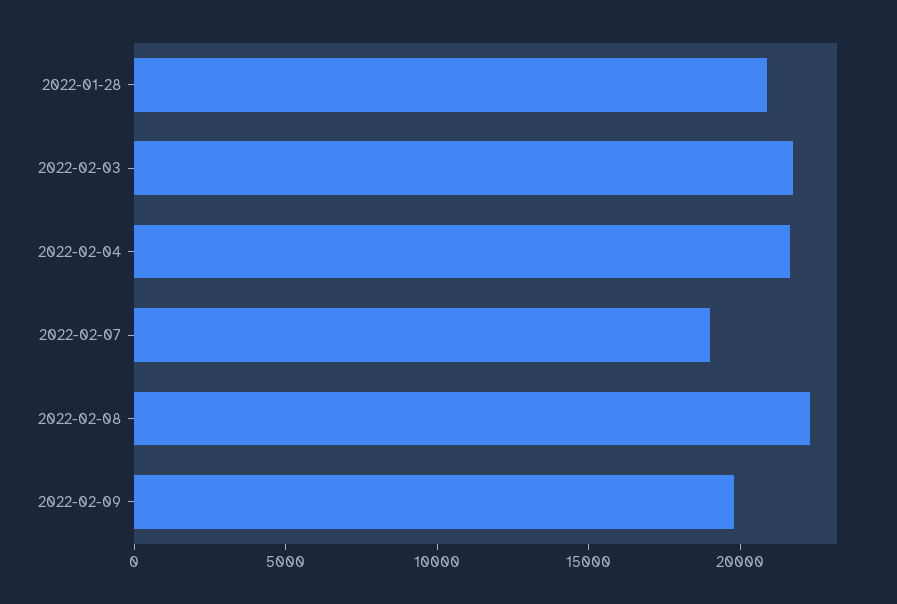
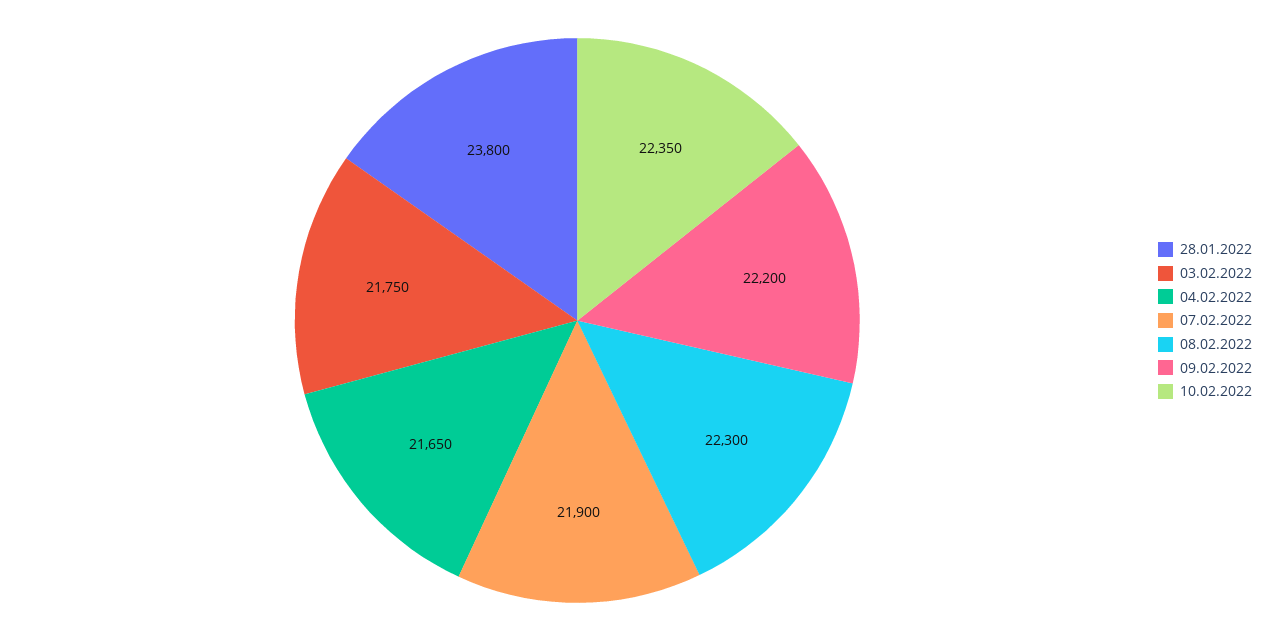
2022-01-28: 21000 -> 23800
2022-02-07: 19000 -> 21900
2022-02-09: 20000 -> 22200
10.02.2022: none -> 22350

